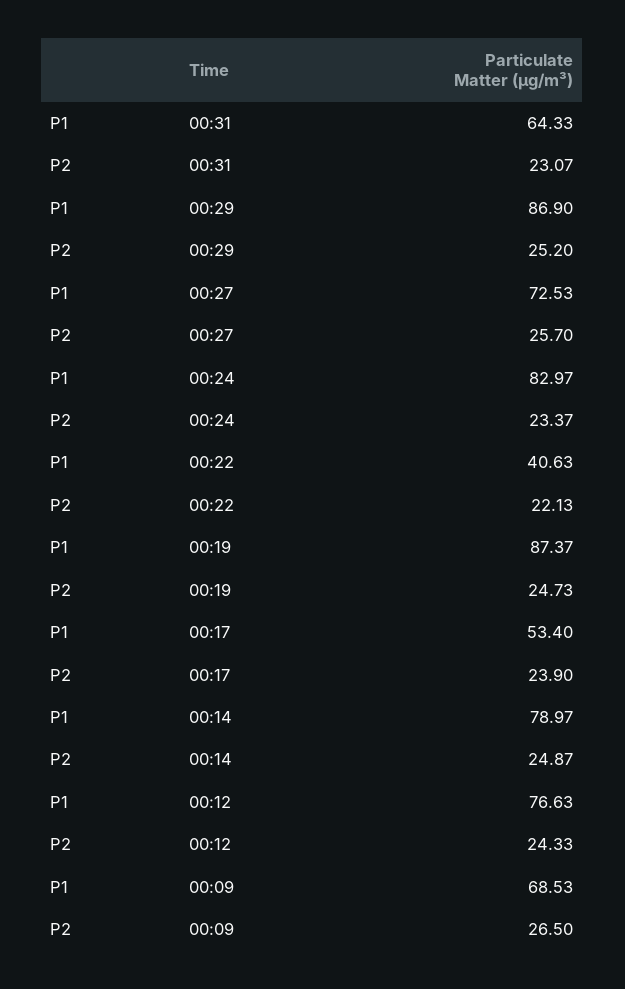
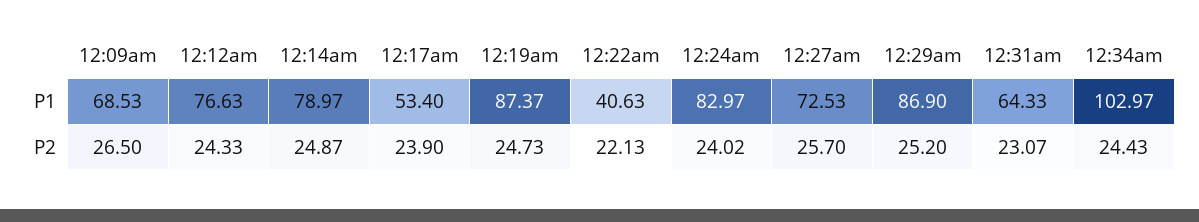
P2, 00:24: 23.37 -> 24.02
P1, 12:34am: none -> 102.97
P2, 12:34am: none -> 24.43

